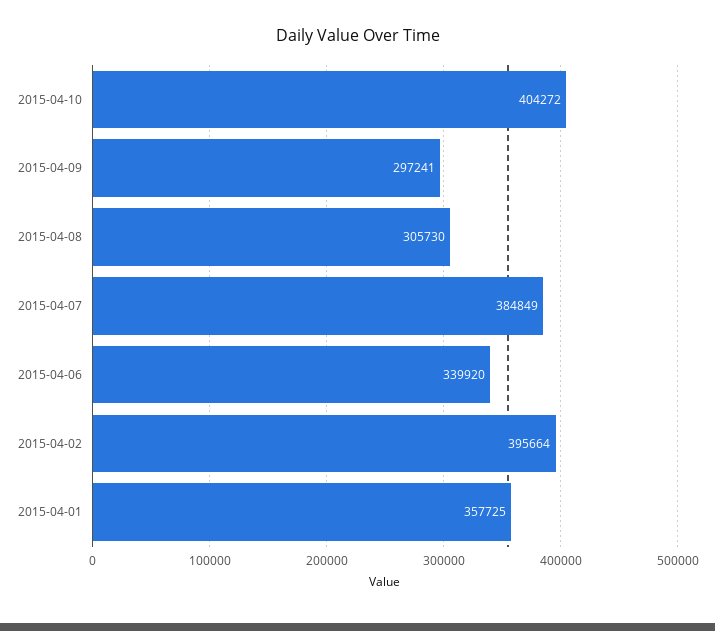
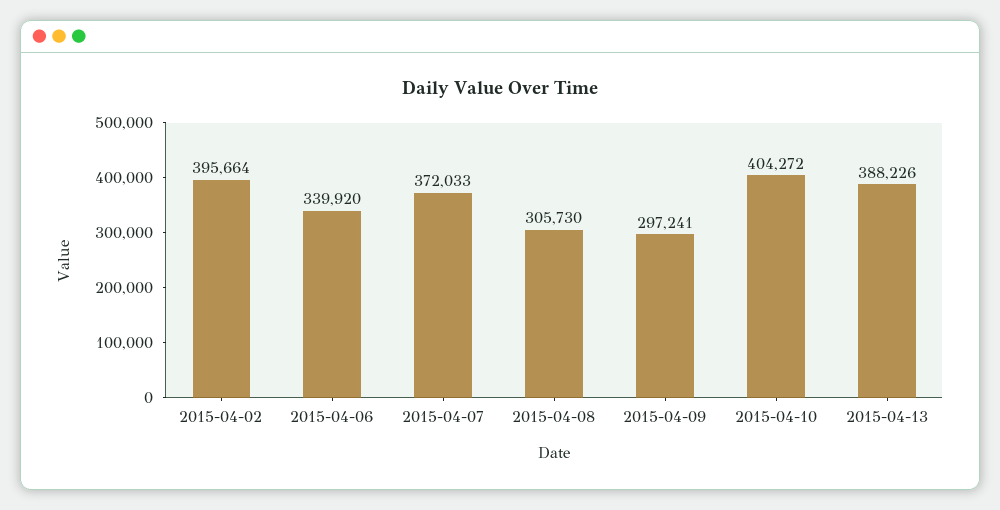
2015-04-07: 384849 -> 372033
2015-04-01: 357725 -> none
2015-04-13: none -> 388226

